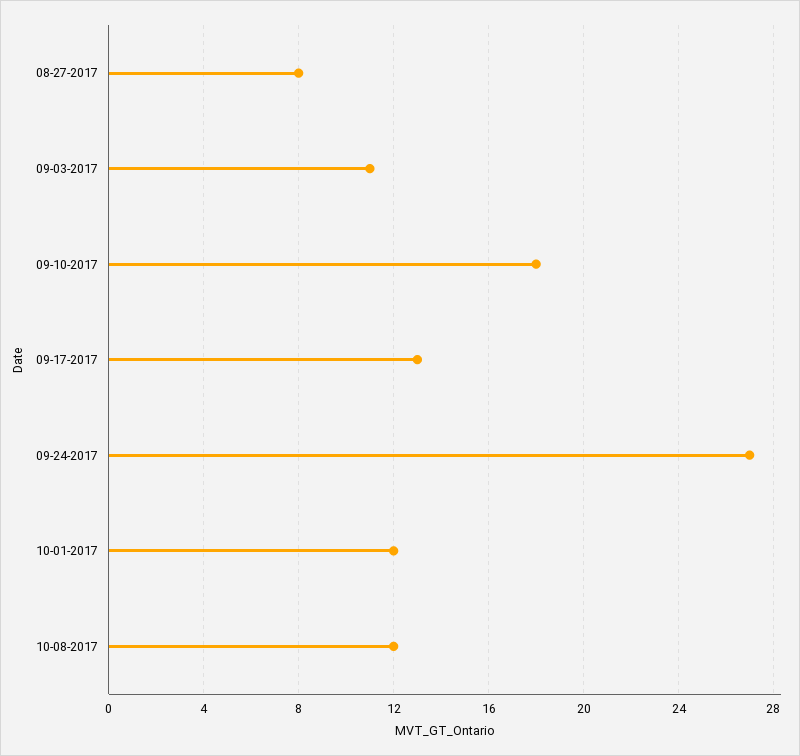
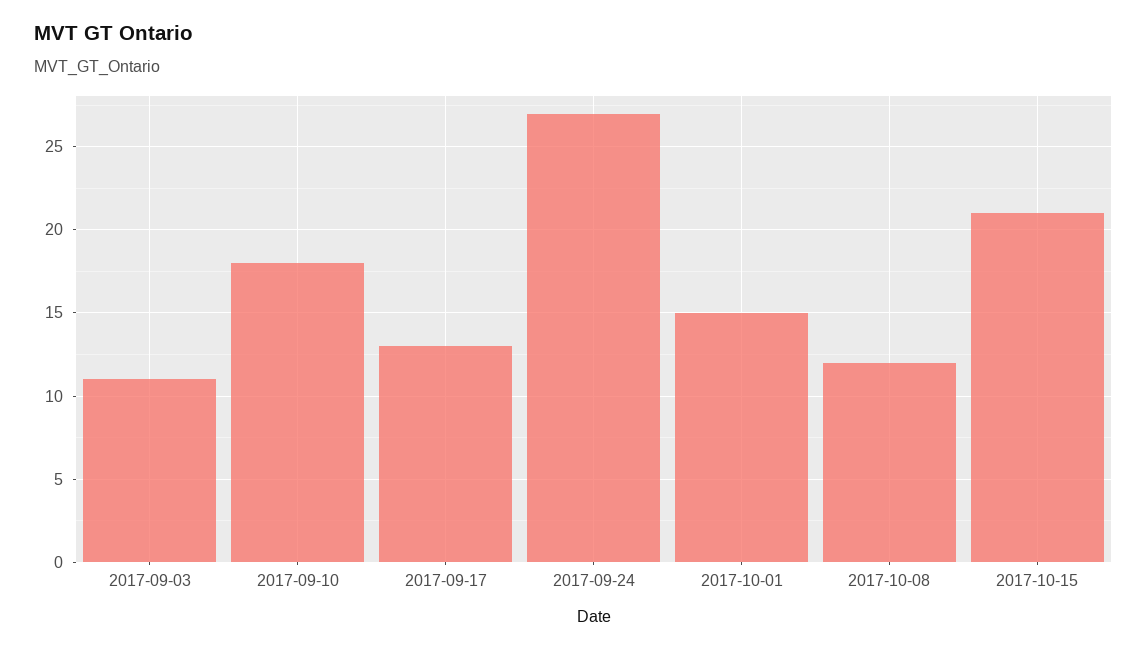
08-27-2017: 8 -> none
10-01-2017: 12 -> 15
2017-10-15: none -> 21

